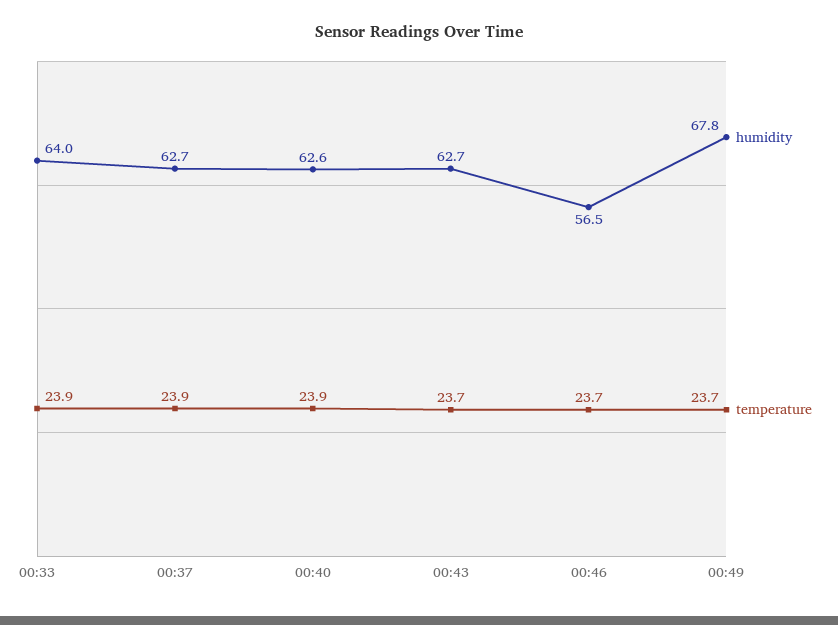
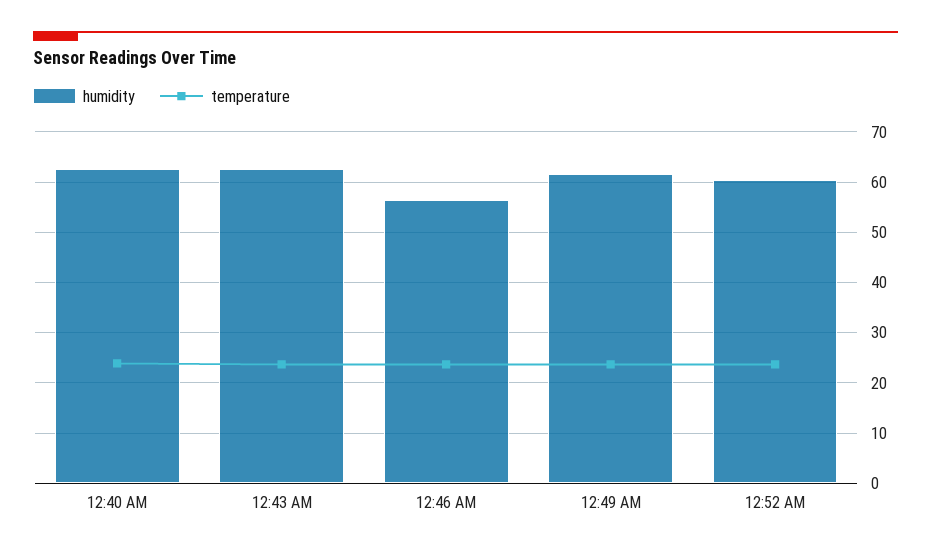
humidity, 00:33: 64 -> none
temperature, 00:33: 23.9 -> none
humidity, 00:37: 62.7 -> none
temperature, 00:37: 23.9 -> none
humidity, 00:49: 67.8 -> 62
humidity, 12:52 AM: none -> 60
temperature, 12:52 AM: none -> 24

